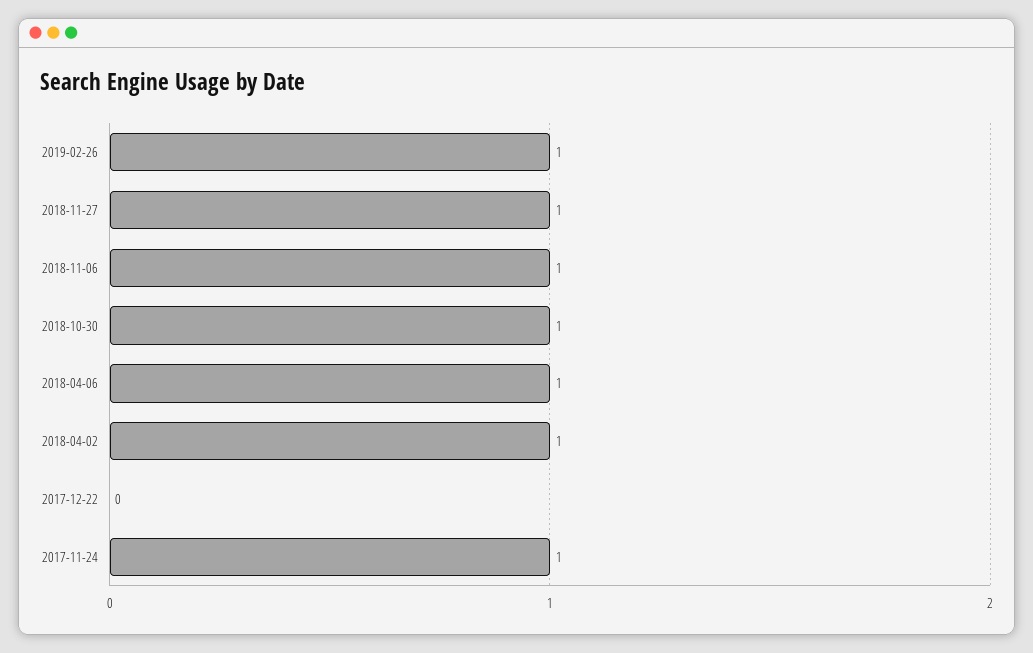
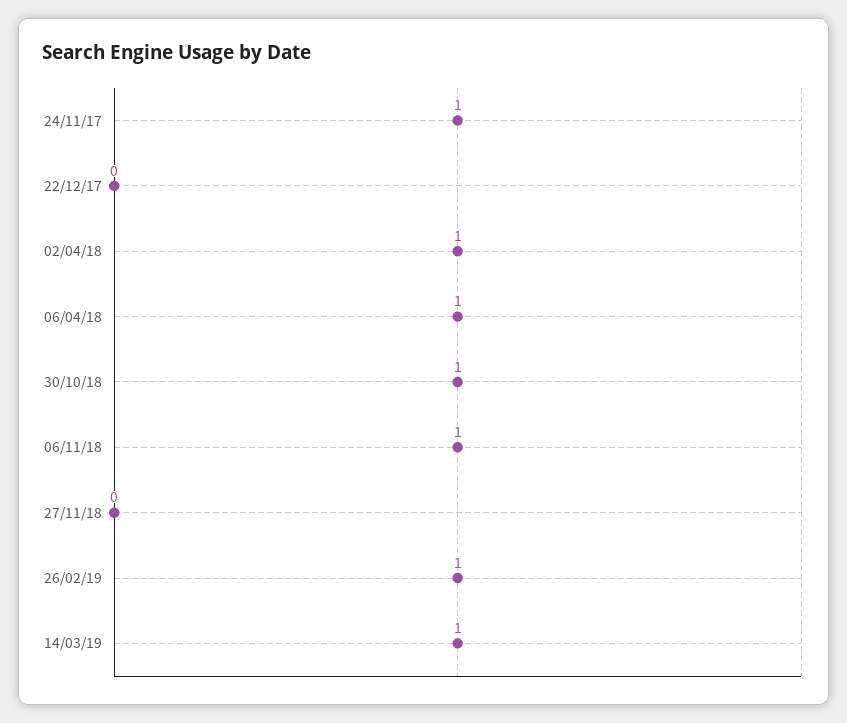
2018-11-27: 1 -> 0
14/03/19: none -> 1

